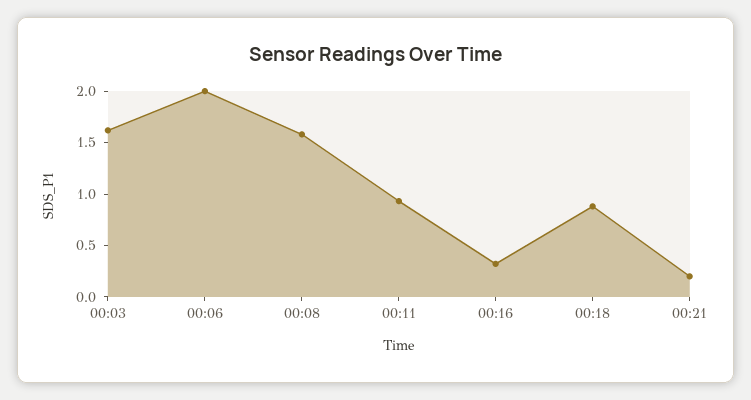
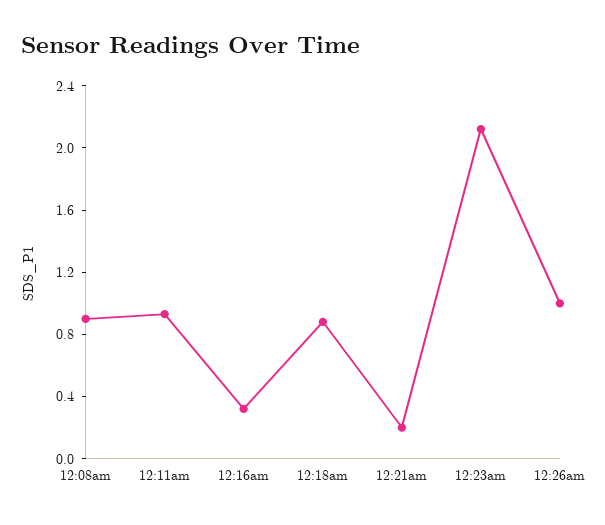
00:03: 1.6 -> none
00:06: 2 -> none
00:08: 1.6 -> 0.9
12:23am: none -> 2.1
12:26am: none -> 1

